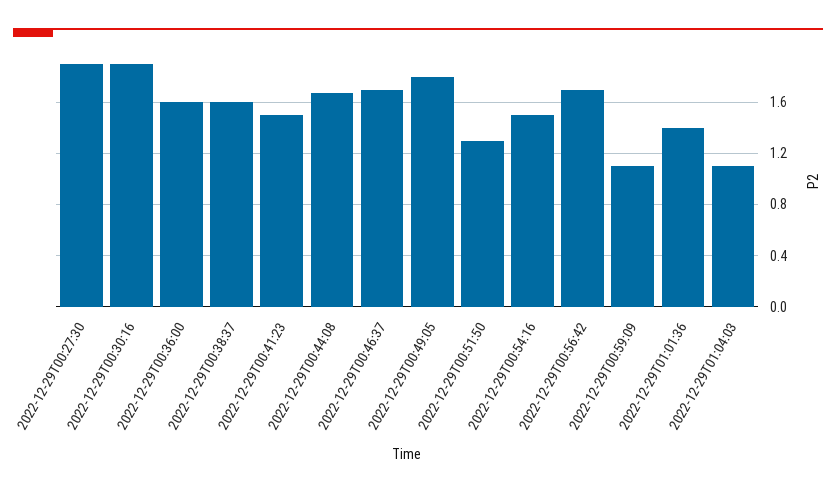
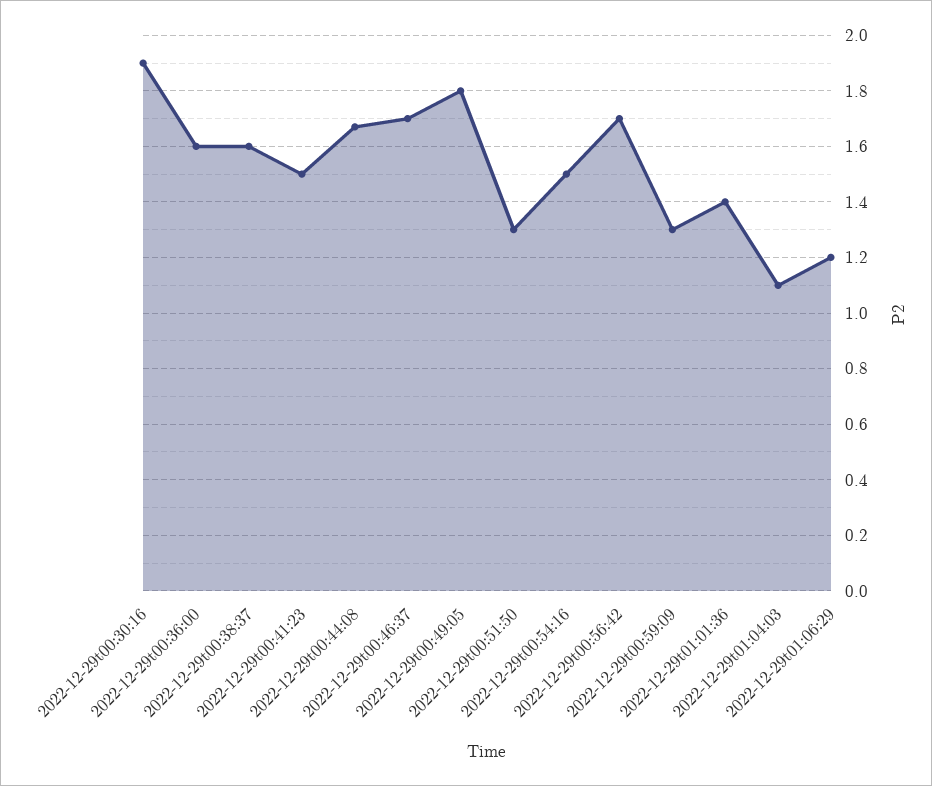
2022-12-29T00:27:30: 1.9 -> none
2022-12-29T00:59:09: 1.1 -> 1.3
2022-12-29t01:06:29: none -> 1.2

